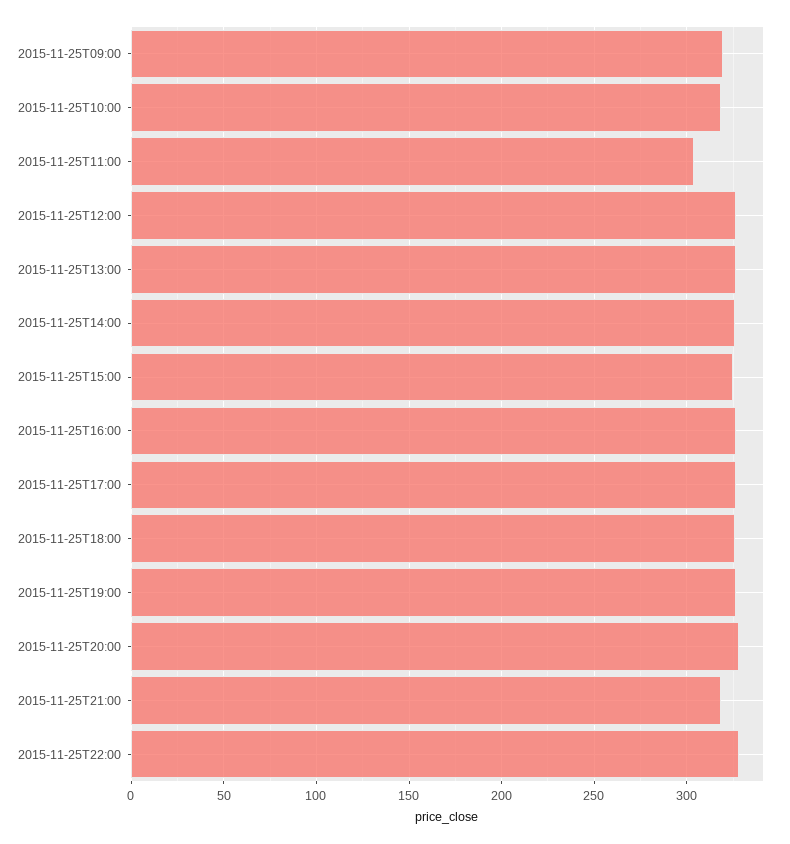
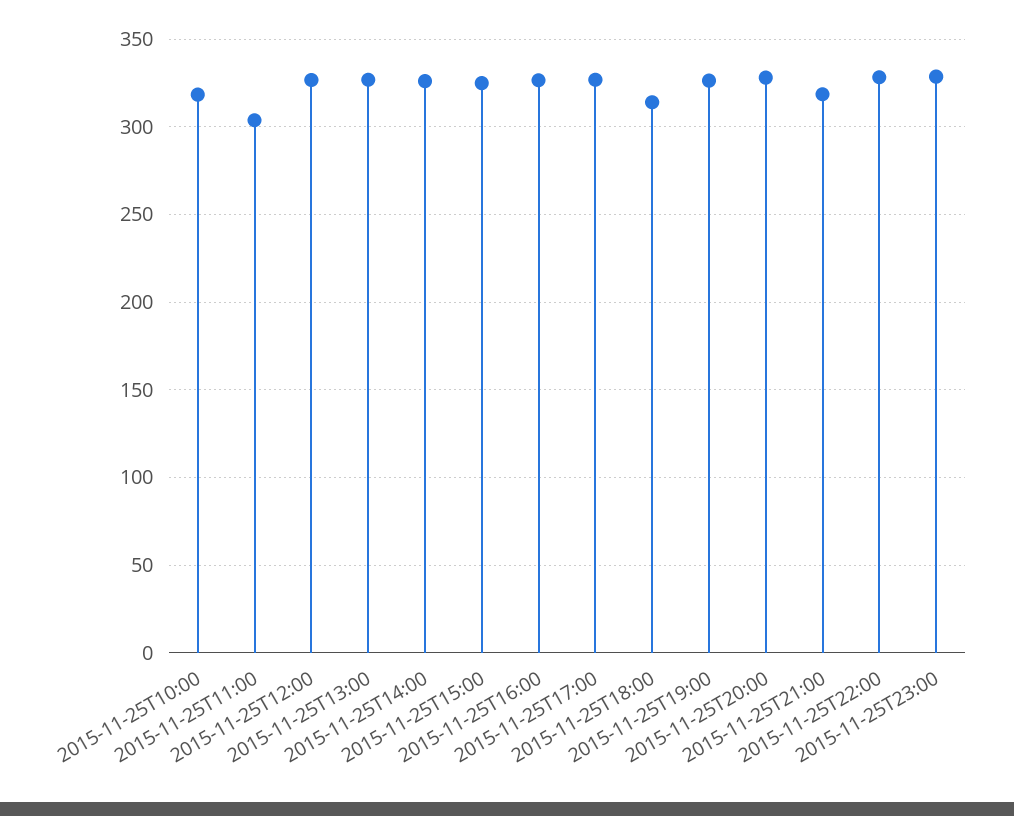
2015-11-25T09:00: 320 -> none
2015-11-25T18:00: 325 -> 315
2015-11-25T23:00: none -> 330

